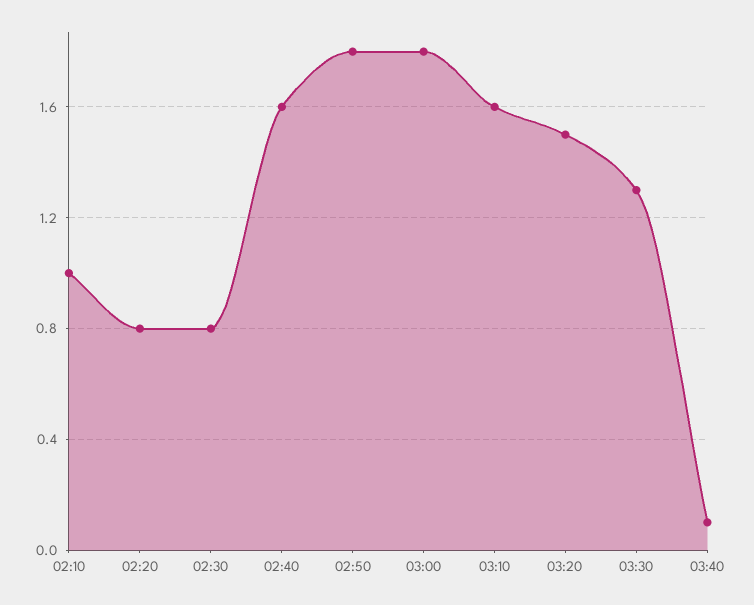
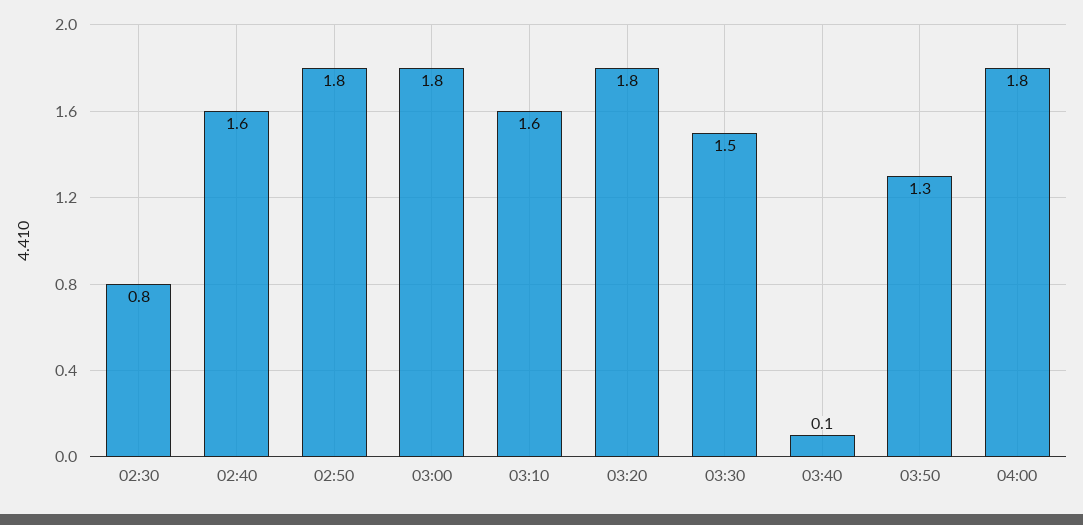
02:10: 1 -> none
02:20: 0.8 -> none
03:20: 1.5 -> 1.8
03:30: 1.3 -> 1.5
03:50: none -> 1.3
04:00: none -> 1.8

